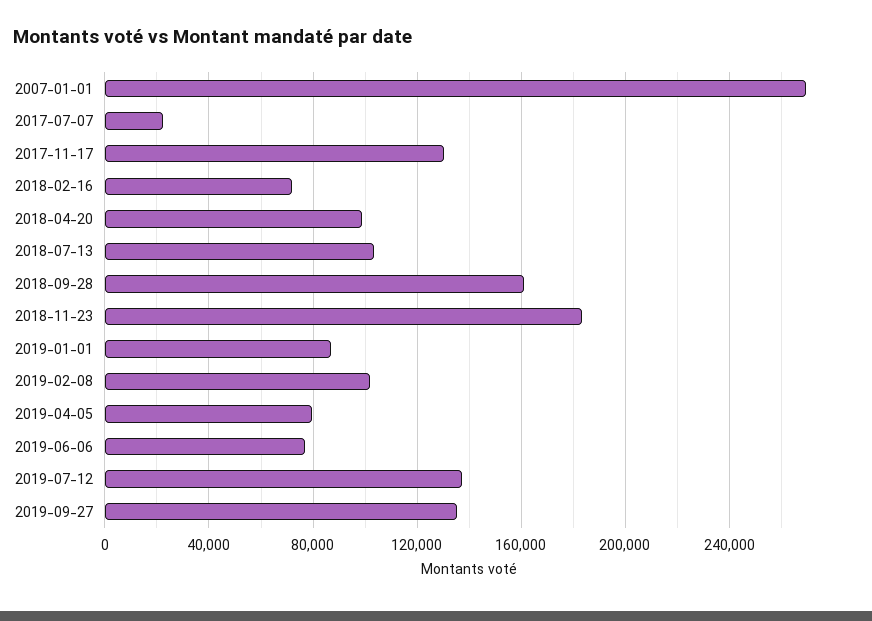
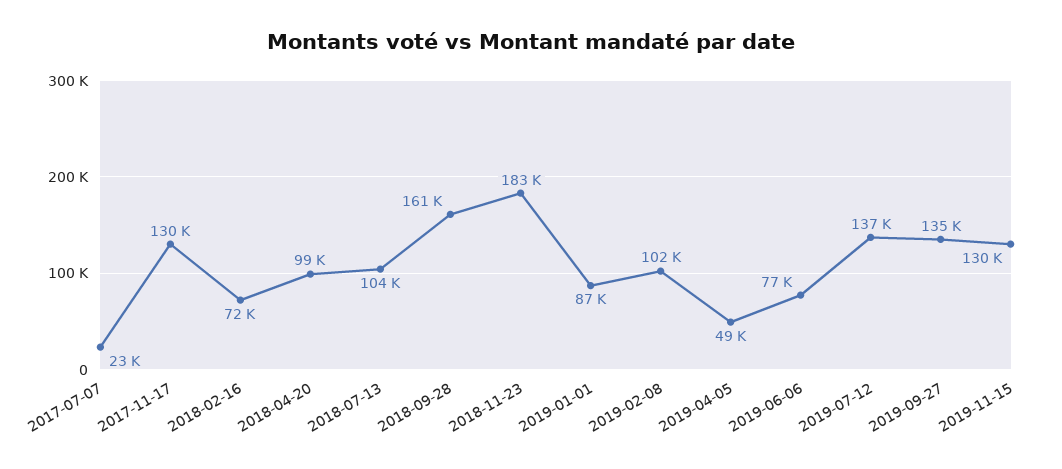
2007-01-01: 270000 -> none
2019-04-05: 80000 -> 49000
2019-11-15: none -> 130000

